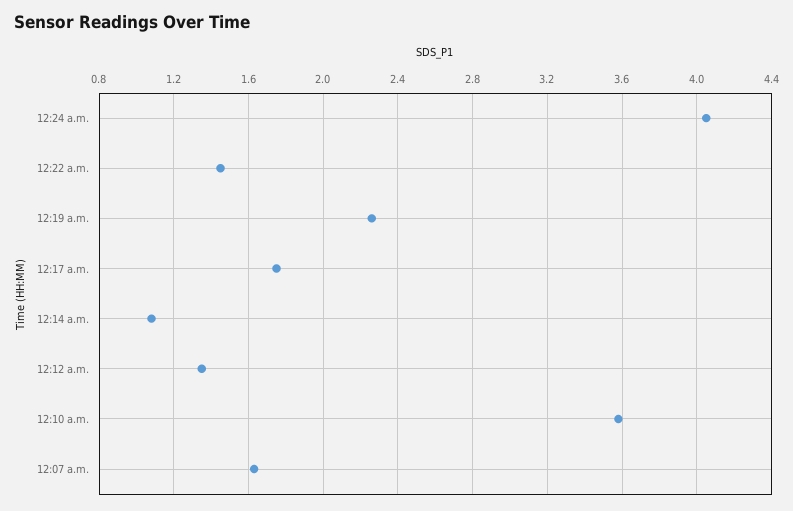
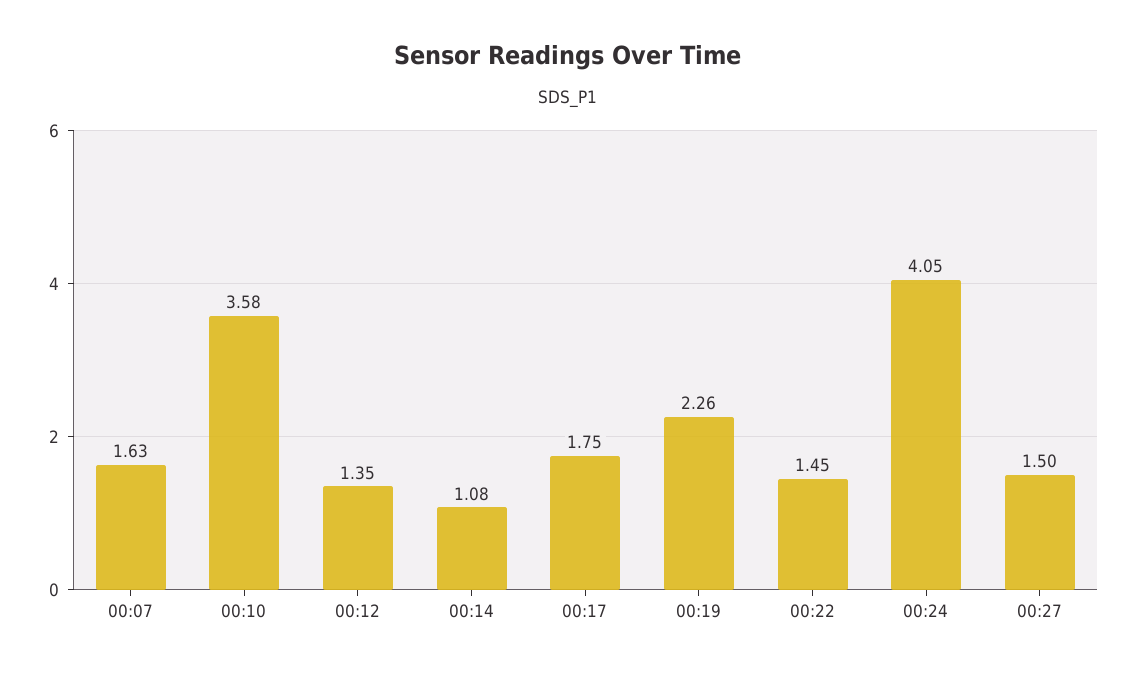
00:27: none -> 1.5

